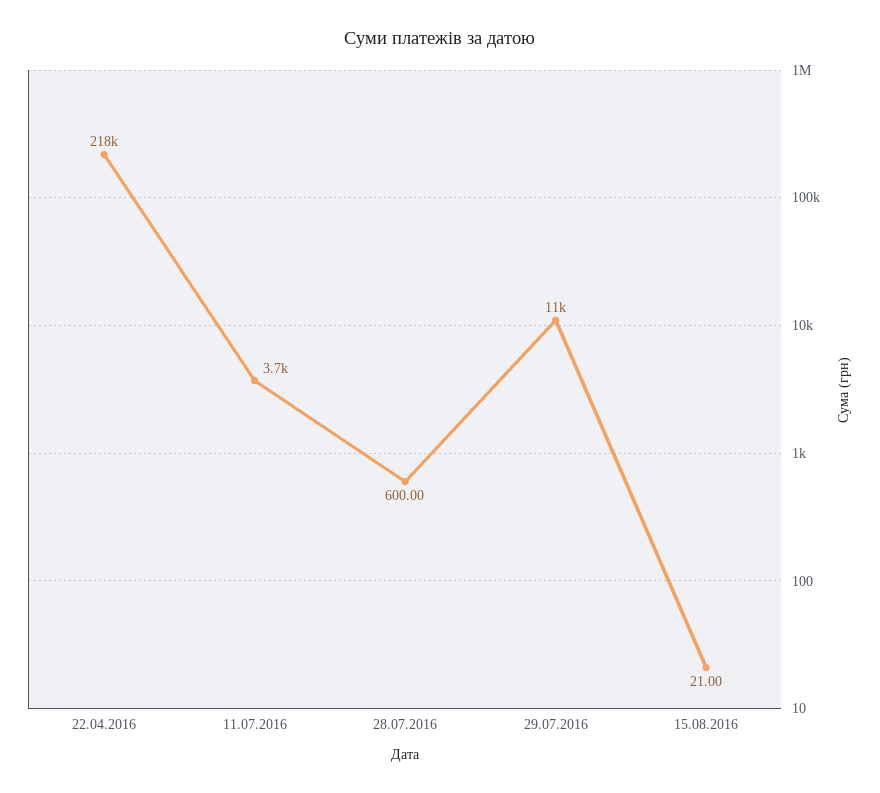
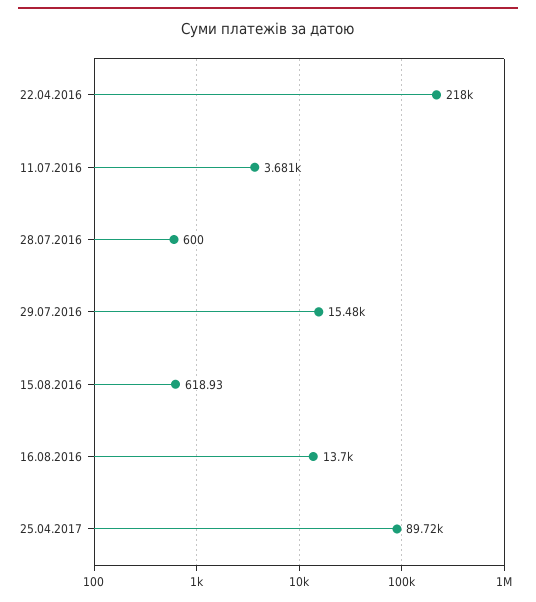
29.07.2016: 11000 -> 15480
15.08.2016: 21 -> 618.93
16.08.2016: none -> 13700
25.04.2017: none -> 89720

